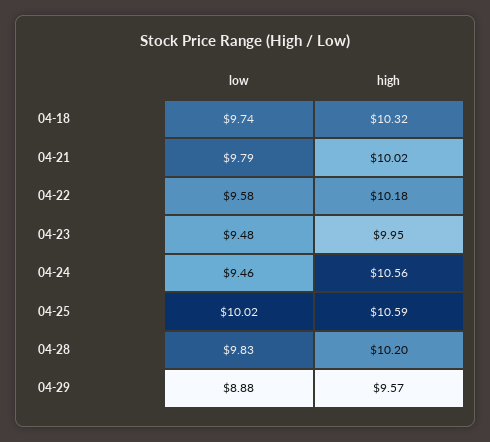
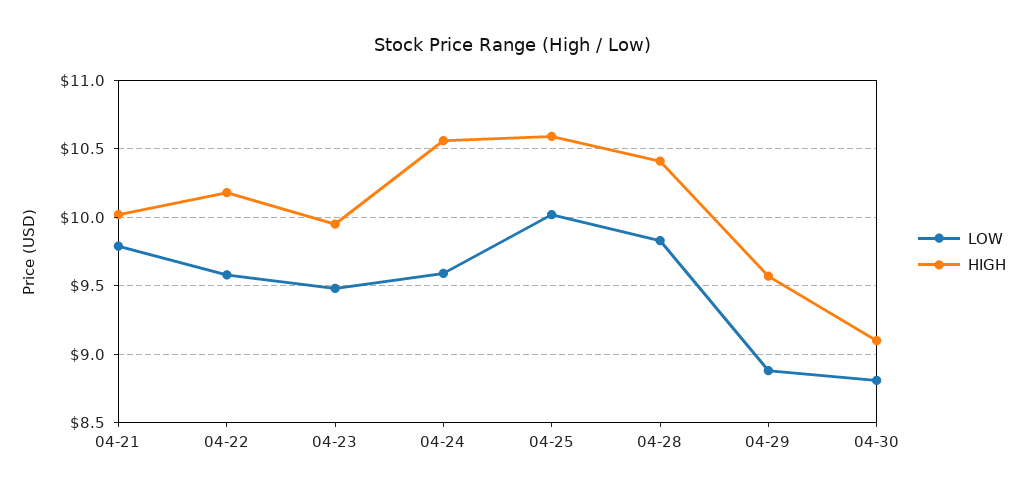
low, 04-18: 9.74 -> none
high, 04-18: 10.32 -> none
low, 04-24: 9.46 -> 9.6
high, 04-28: 10.2 -> 10.4
low, 04-30: none -> 8.8
high, 04-30: none -> 9.1

